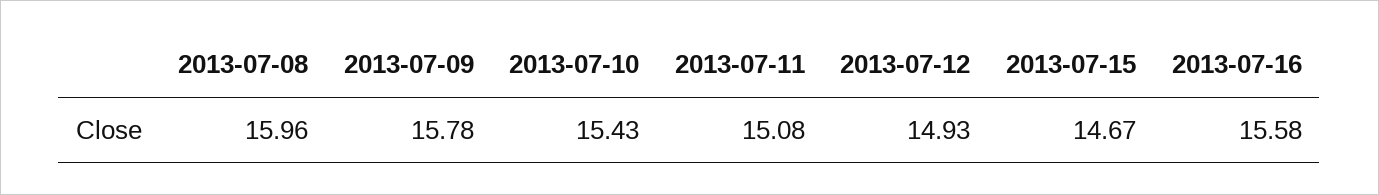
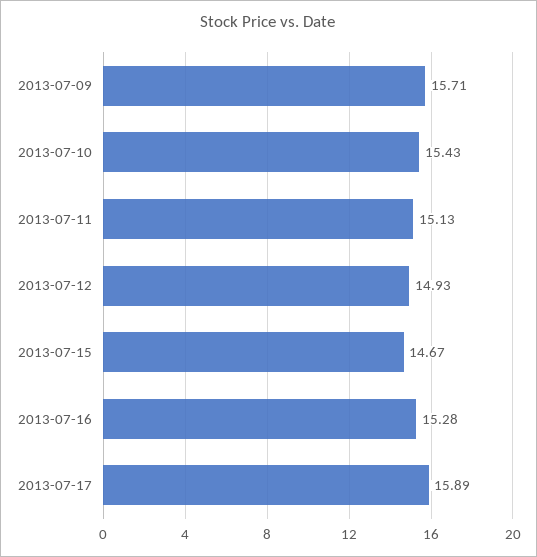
2013-07-08: 15.96 -> none
2013-07-09: 15.78 -> 15.71
2013-07-11: 15.08 -> 15.13
2013-07-16: 15.58 -> 15.28
2013-07-17: none -> 15.89

